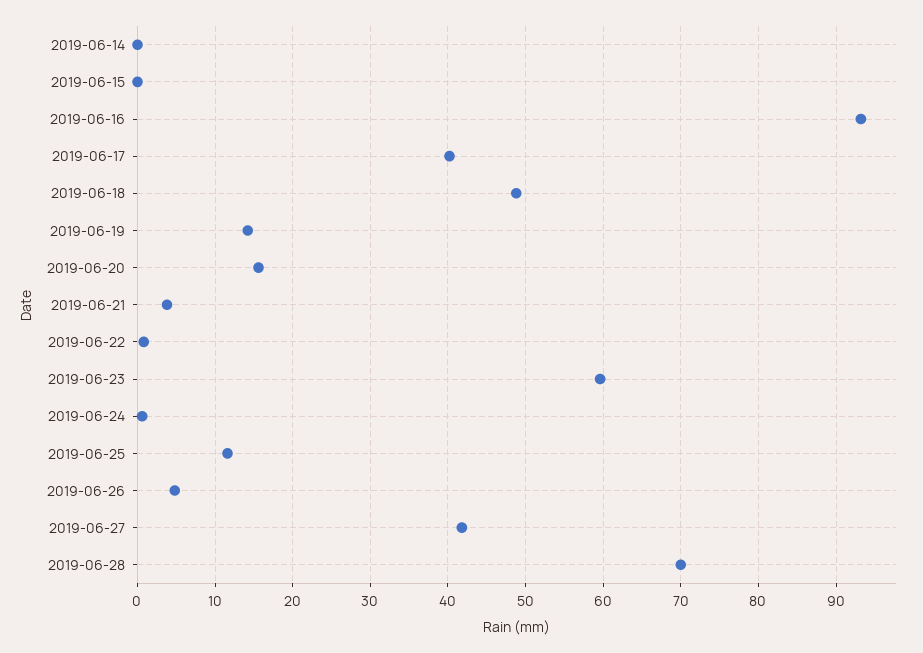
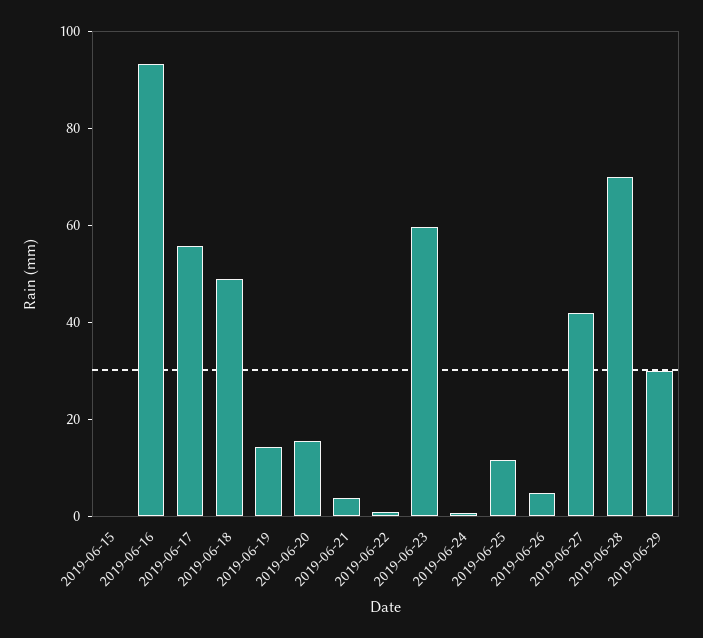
2019-06-14: 0 -> none
2019-06-17: 40 -> 55
2019-06-29: none -> 30

